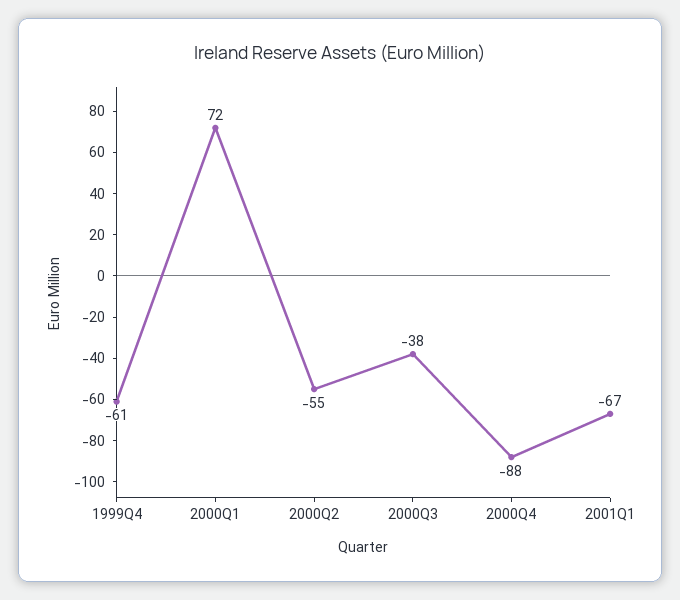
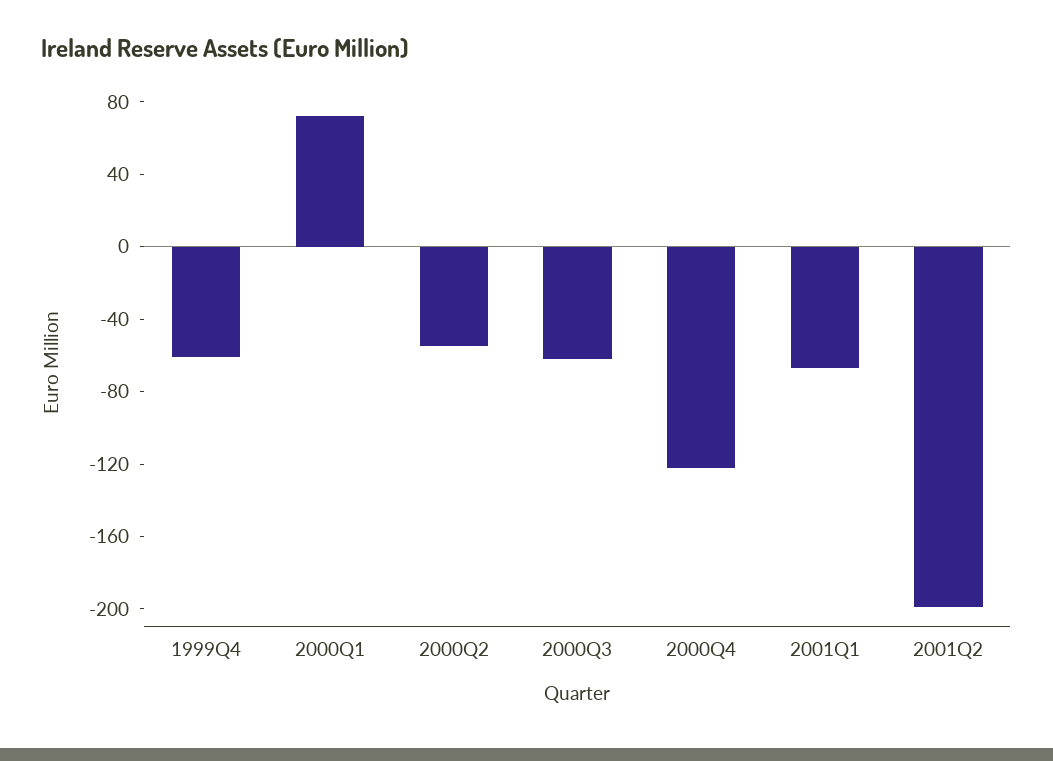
2000Q3: -38 -> -60
2000Q4: -88 -> -120
2001Q2: none -> -200

